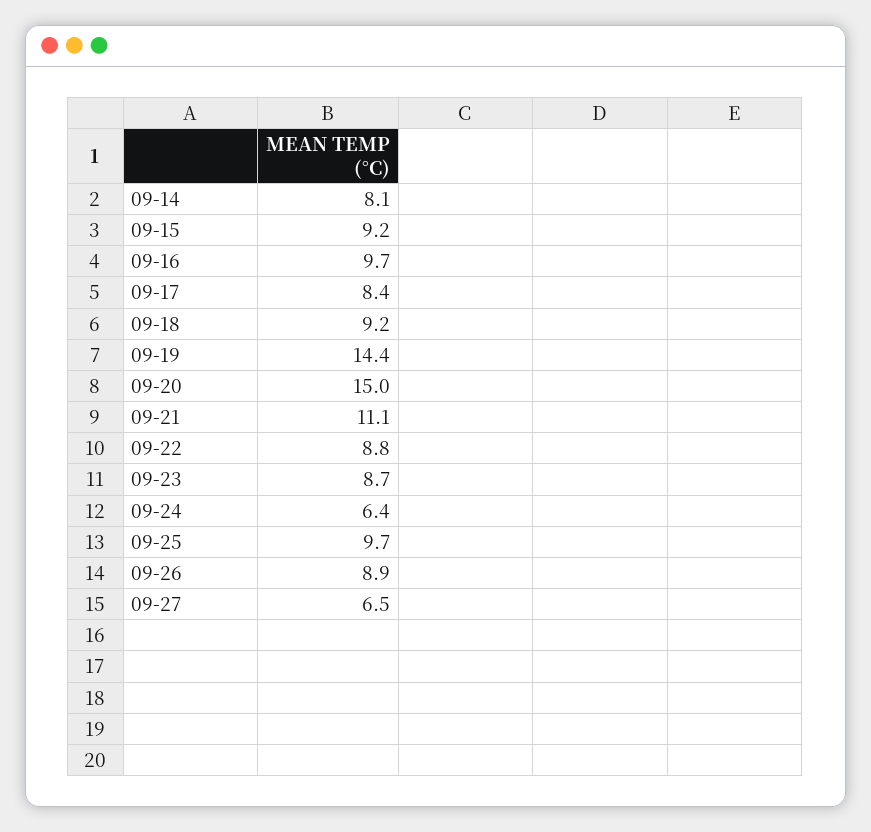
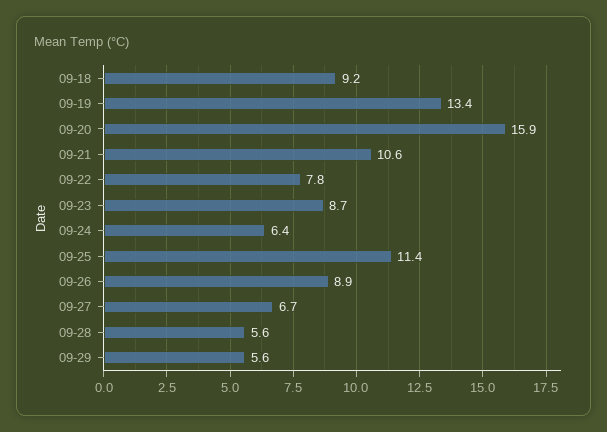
09-14: 8.1 -> none
09-15: 9.2 -> none
09-16: 9.7 -> none
09-17: 8.4 -> none
09-19: 14.4 -> 13.4
09-20: 15 -> 15.9
09-21: 11.1 -> 10.6
09-22: 8.8 -> 7.8
09-25: 9.7 -> 11.4
09-27: 6.5 -> 6.7
09-28: none -> 5.6
09-29: none -> 5.6

